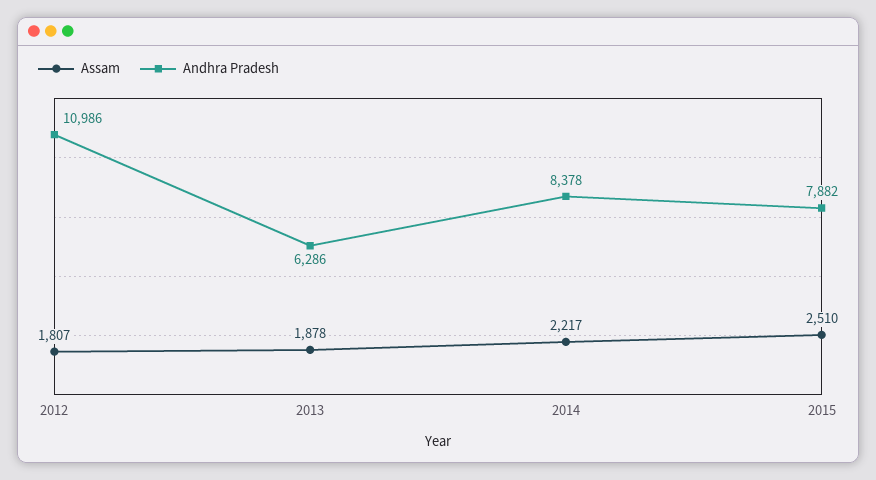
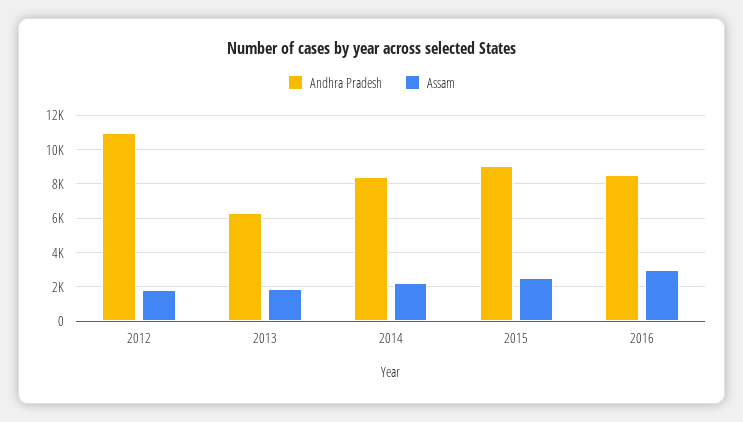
Andhra Pradesh, 2015: 7882 -> 9000
Andhra Pradesh, 2016: none -> 8500
Assam, 2016: none -> 3000

